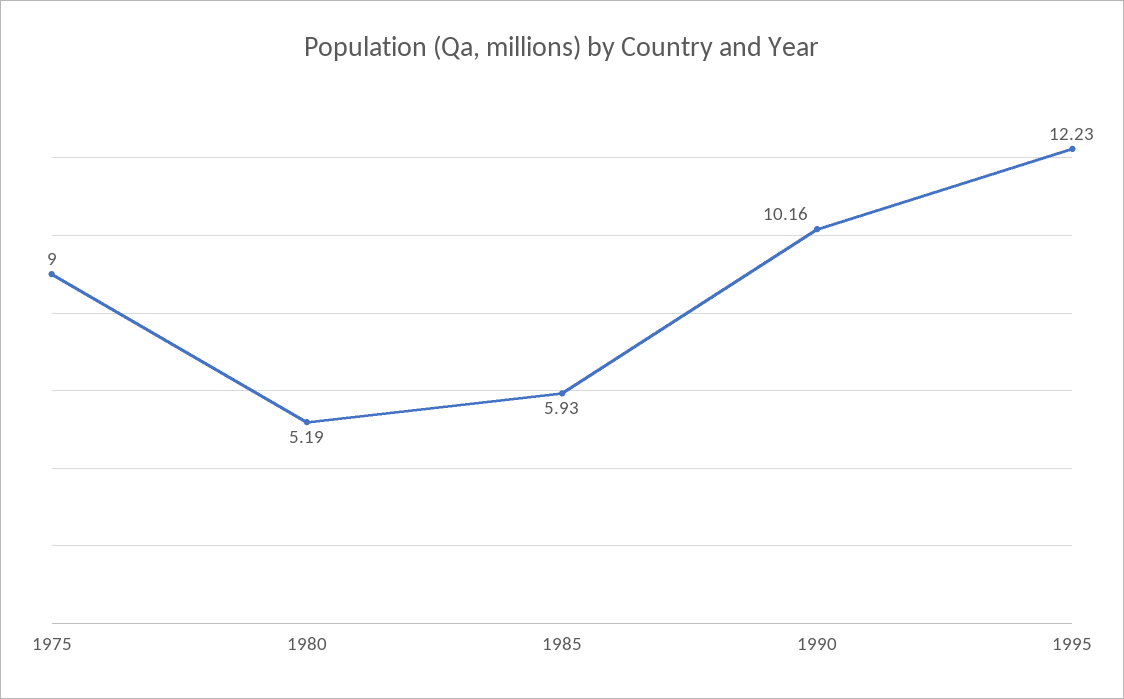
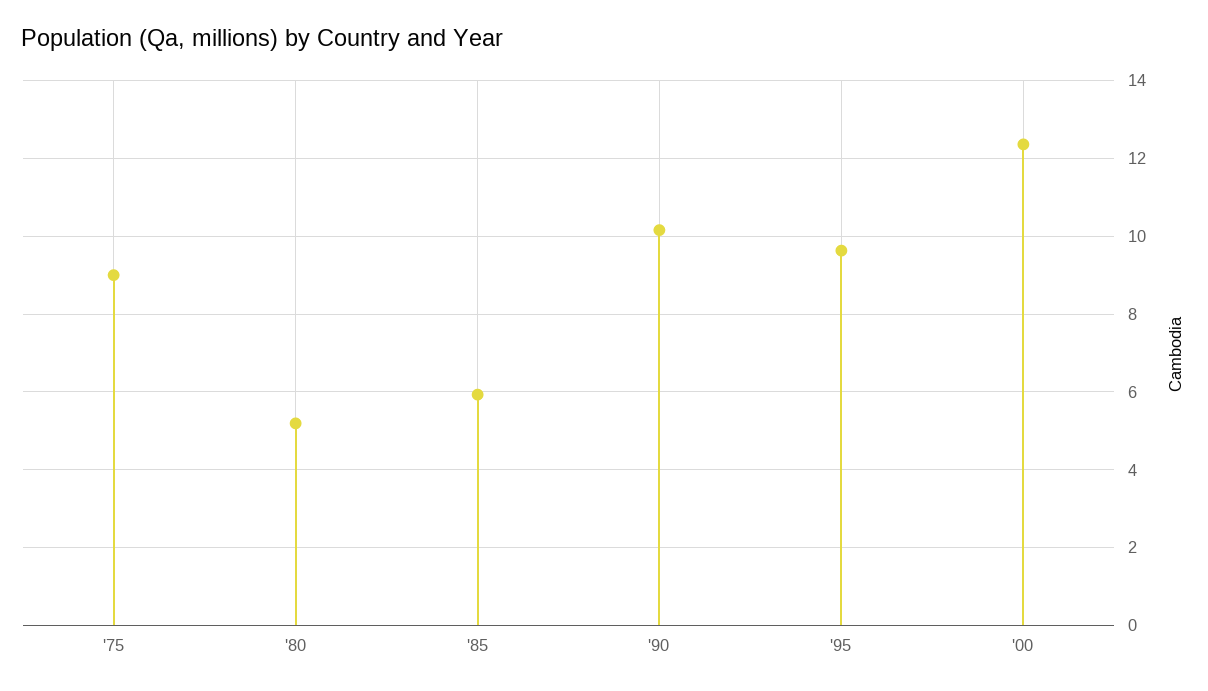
1995: 12.23 -> 9.6
'00: none -> 12.4

